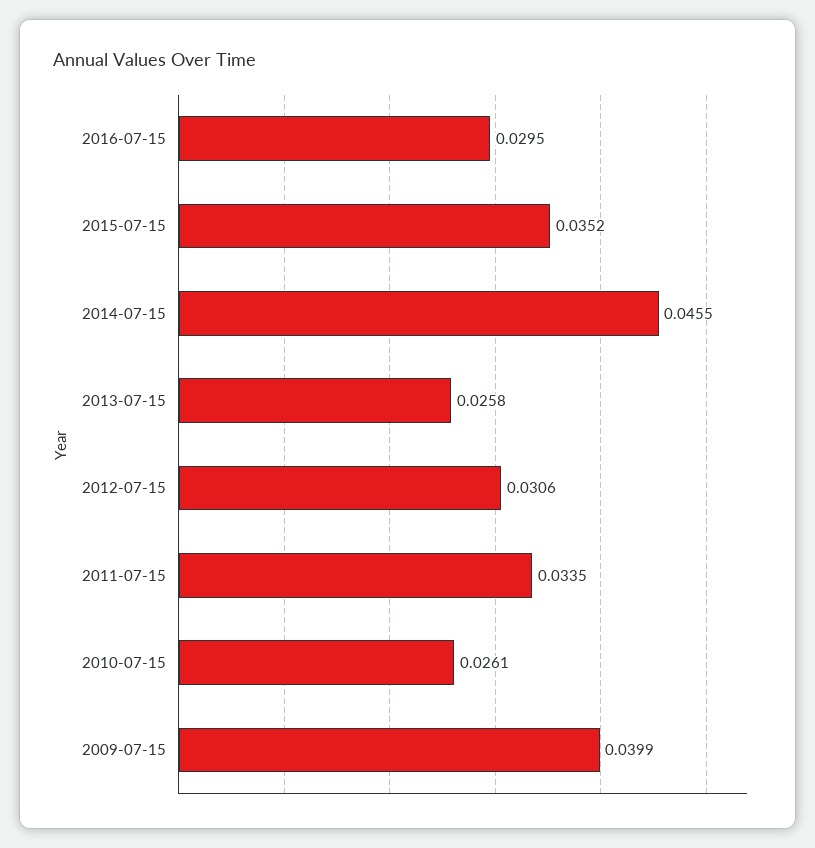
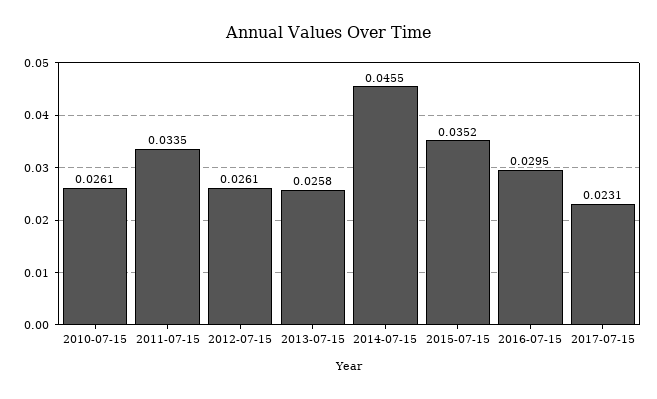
2012-07-15: 0.0306 -> 0.0261
2009-07-15: 0.0399 -> none
2017-07-15: none -> 0.0231

